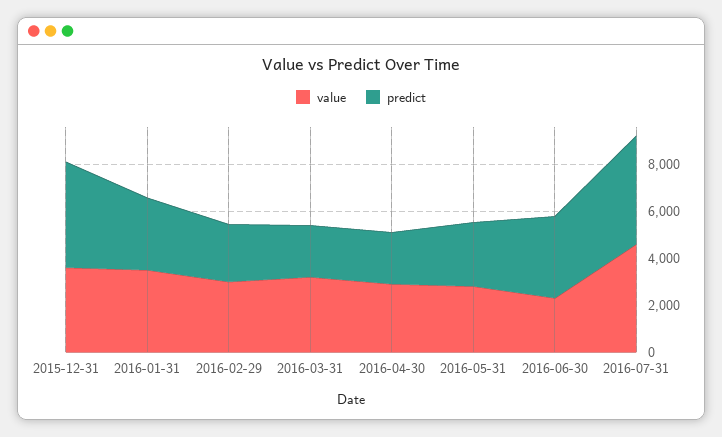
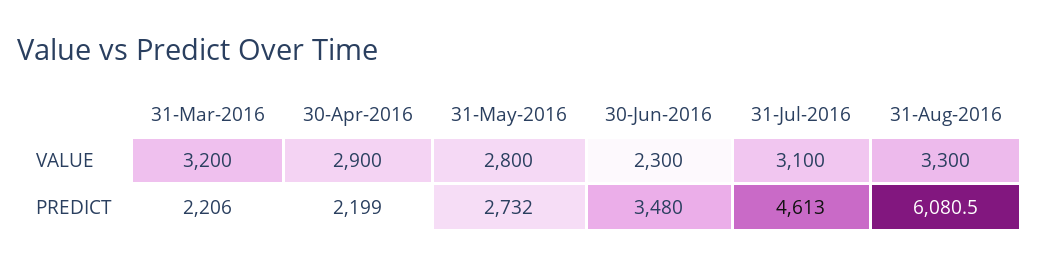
value, 2015-12-31: 3500 -> none
predict, 2015-12-31: 4500 -> none
value, 2016-01-31: 3500 -> none
predict, 2016-01-31: 3000 -> none
value, 2016-02-29: 3000 -> none
predict, 2016-02-29: 2500 -> none
value, 2016-07-31: 4500 -> 3100
value, 31-Aug-2016: none -> 3300
predict, 31-Aug-2016: none -> 6080.5

